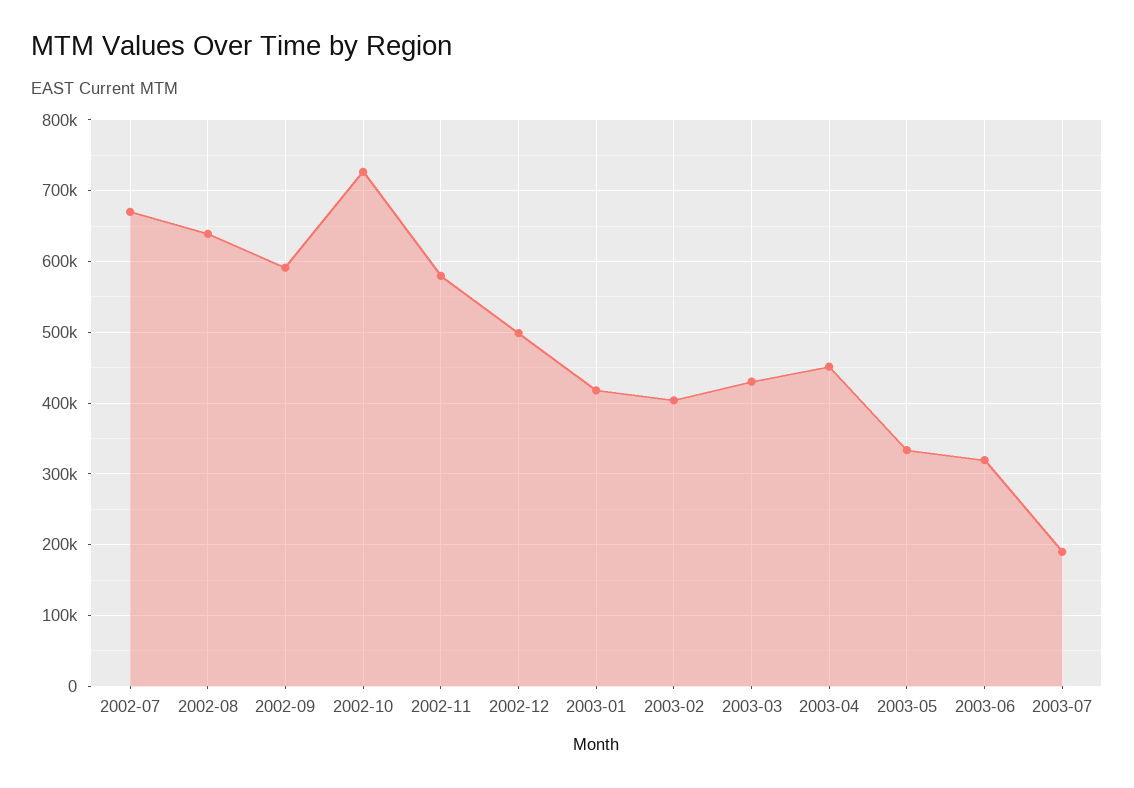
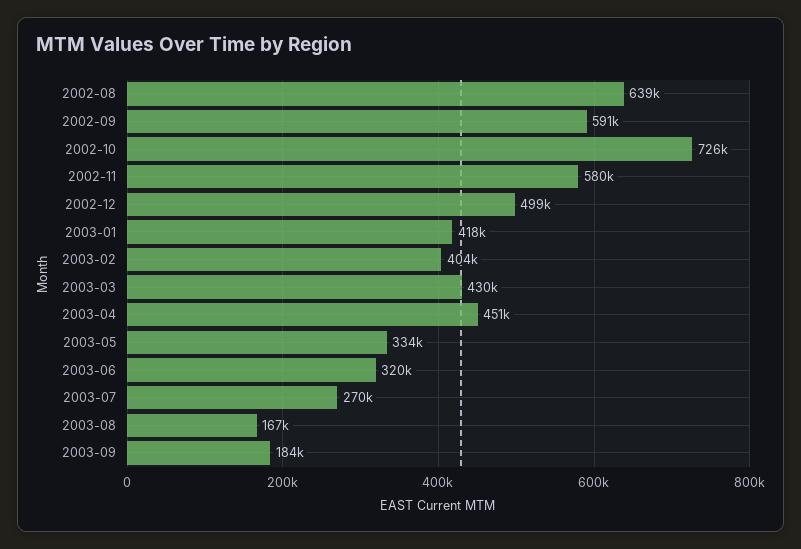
2002-07: 670000 -> none
2003-07: 190000 -> 270000
2003-08: none -> 167000
2003-09: none -> 184000

